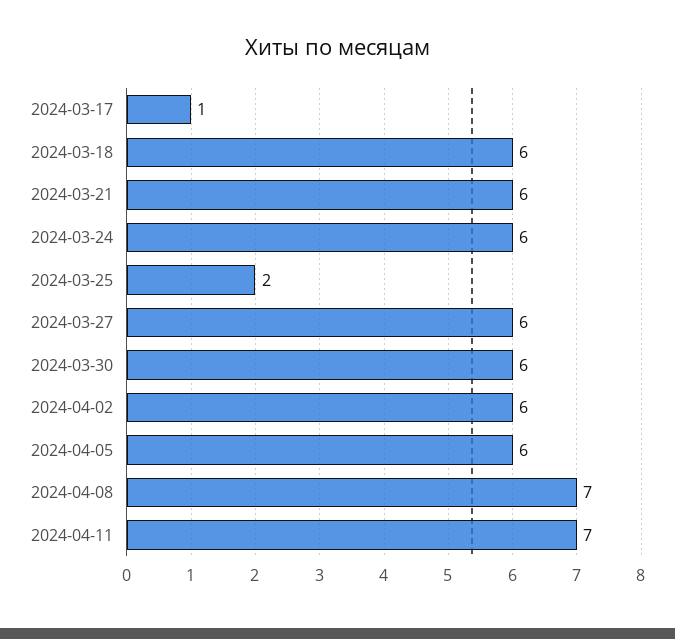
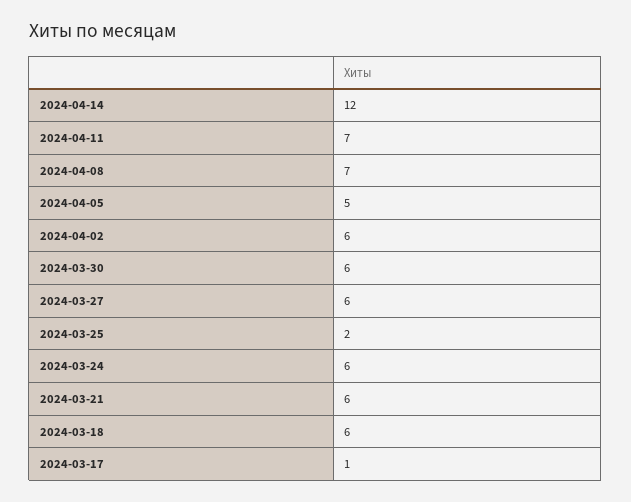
2024-04-05: 6 -> 5
2024-04-14: none -> 12

